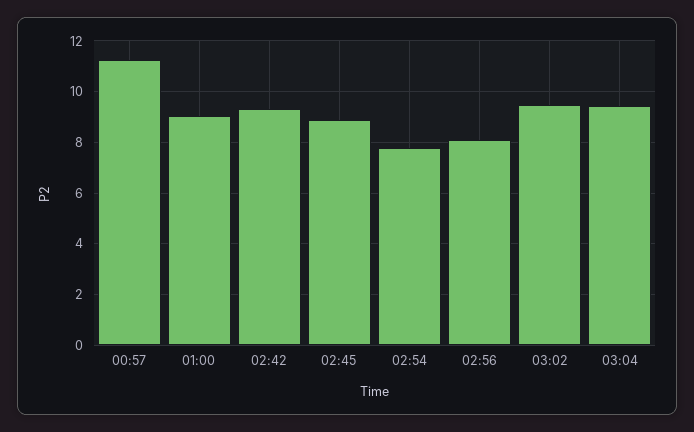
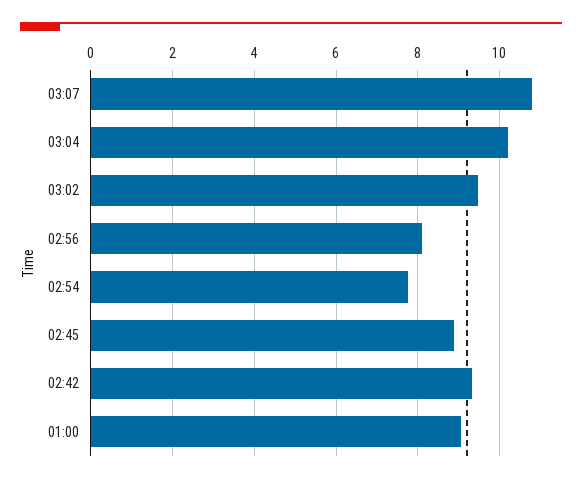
00:57: 11.25 -> none
03:04: 9.5 -> 10.2
03:07: none -> 10.8

